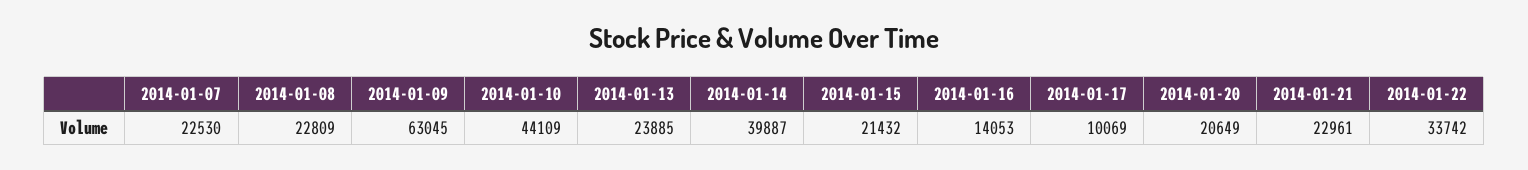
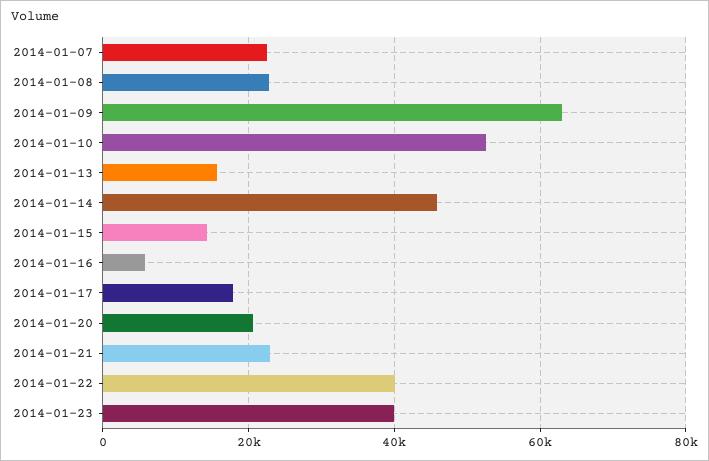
2014-01-10: 44109 -> 52000
2014-01-13: 23885 -> 16000
2014-01-14: 39887 -> 46000
2014-01-15: 21432 -> 14000
2014-01-16: 14053 -> 6000
2014-01-17: 10069 -> 18000
2014-01-22: 33742 -> 40000
2014-01-23: none -> 40000

